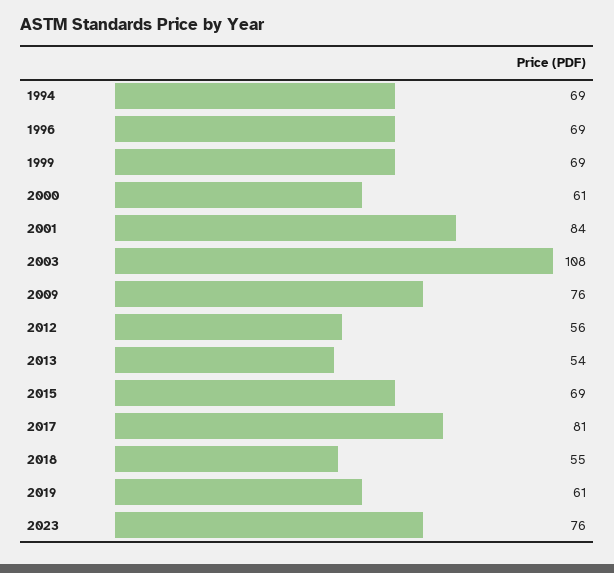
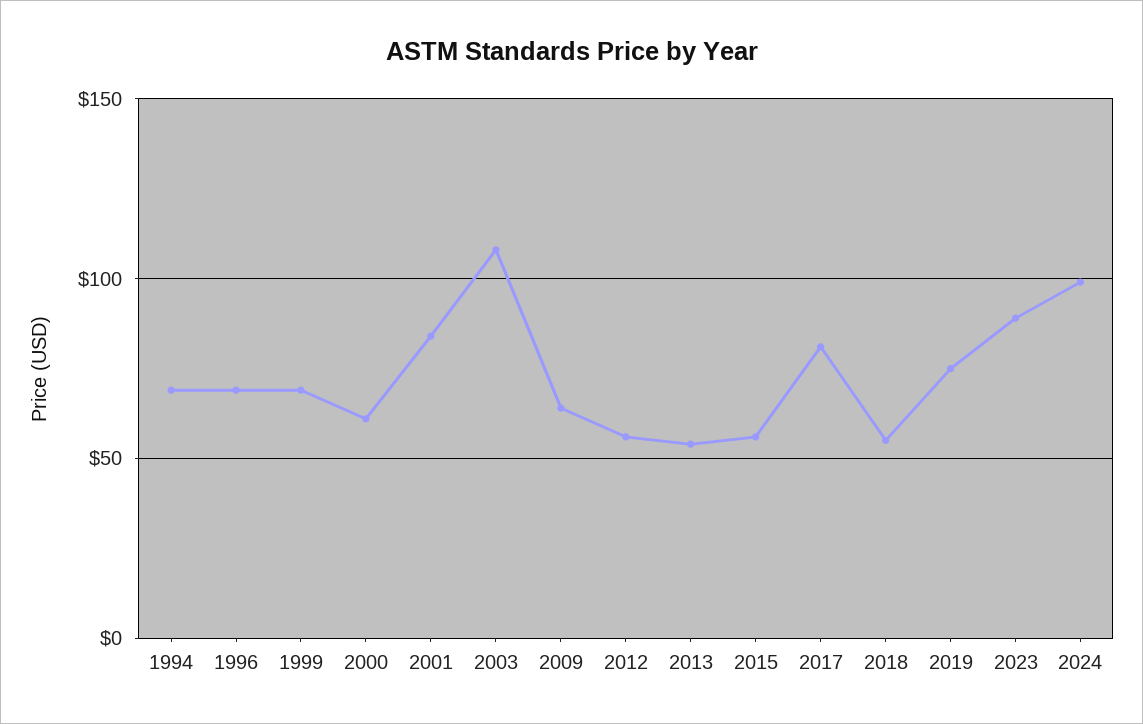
2009: 76 -> 65
2015: 69 -> 55
2019: 61 -> 75
2023: 76 -> 90
2024: none -> 100

